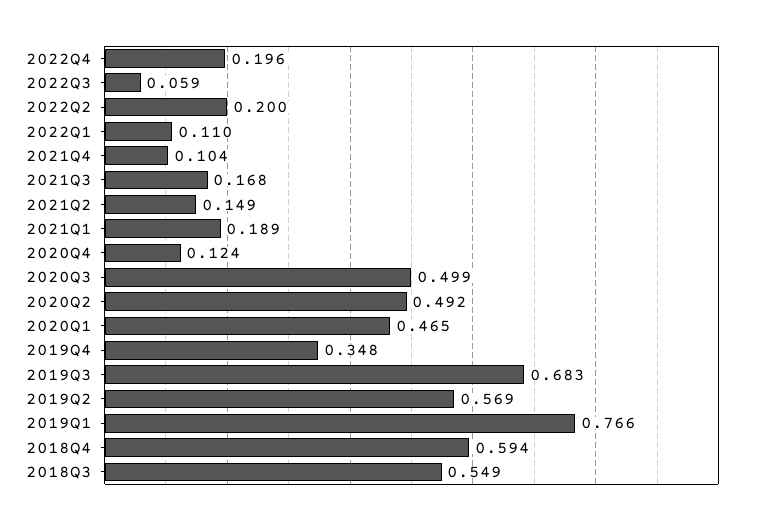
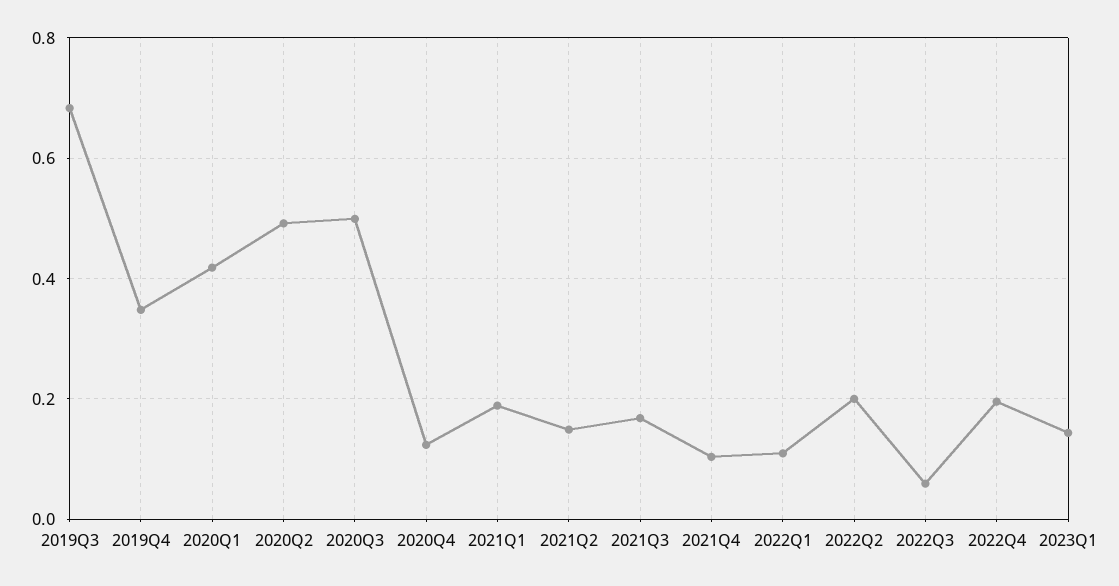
2020Q1: 0.465 -> 0.42
2019Q2: 0.569 -> none
2019Q1: 0.766 -> none
2018Q4: 0.594 -> none
2018Q3: 0.549 -> none
2023Q1: none -> 0.14

